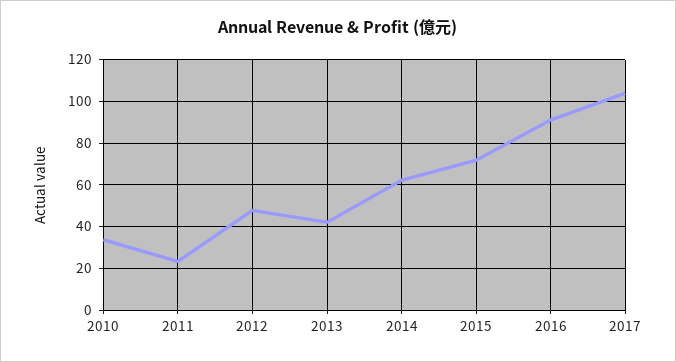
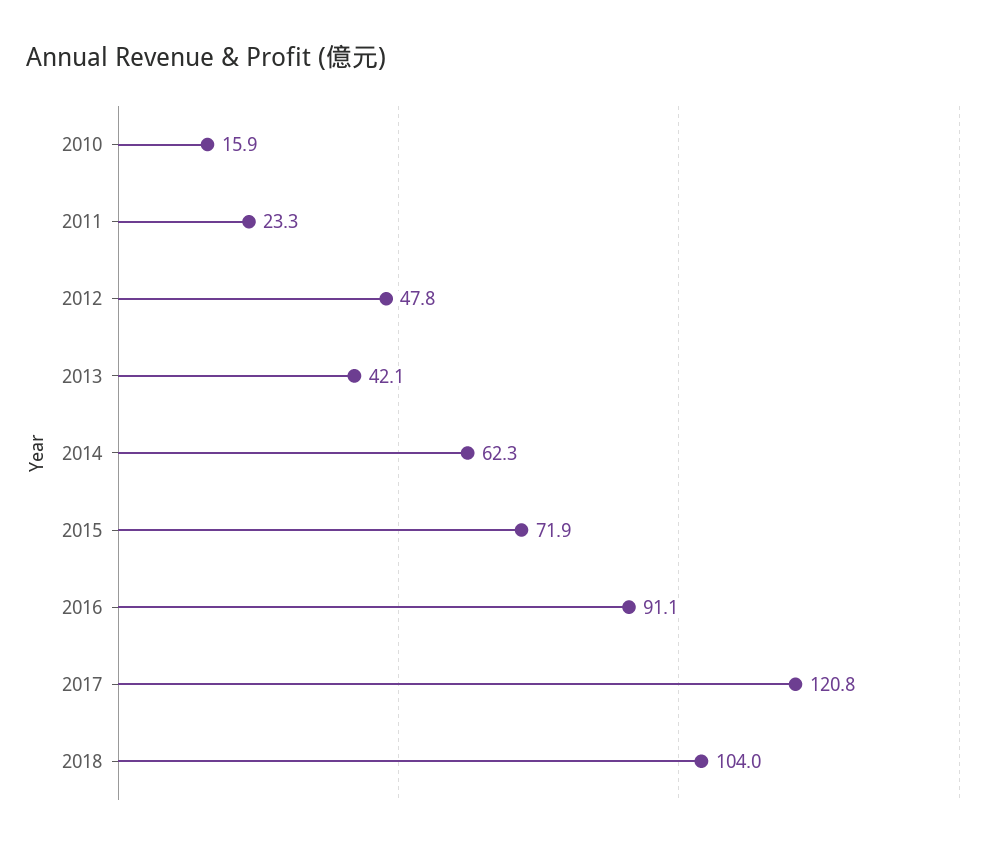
2010: 35 -> 15.9
2017: 105 -> 120.8
2018: none -> 104

